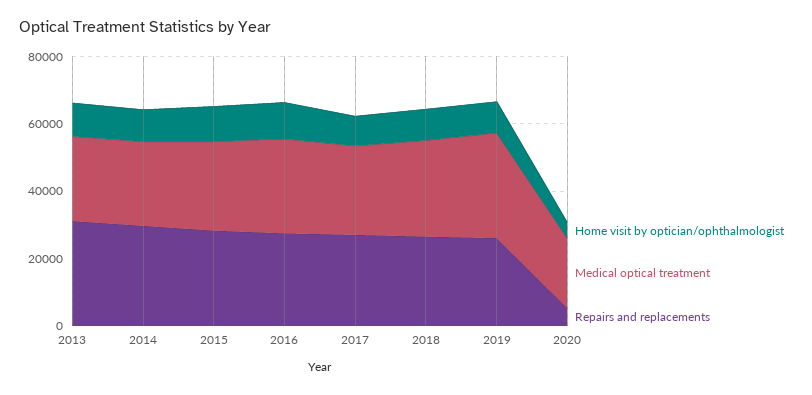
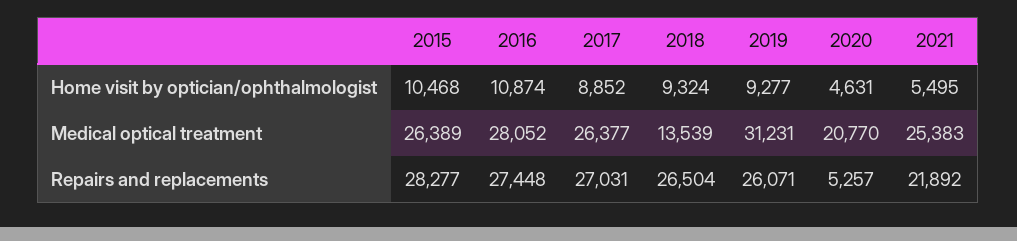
Home visit by optician/ophthalmologist, 2013: 10000 -> none
Medical optical treatment, 2013: 25000 -> none
Repairs and replacements, 2013: 30000 -> none
Home visit by optician/ophthalmologist, 2014: 10000 -> none
Medical optical treatment, 2014: 25000 -> none
Repairs and replacements, 2014: 30000 -> none
Medical optical treatment, 2018: 30000 -> 13539
Home visit by optician/ophthalmologist, 2021: none -> 5495
Medical optical treatment, 2021: none -> 25383
Repairs and replacements, 2021: none -> 21892

